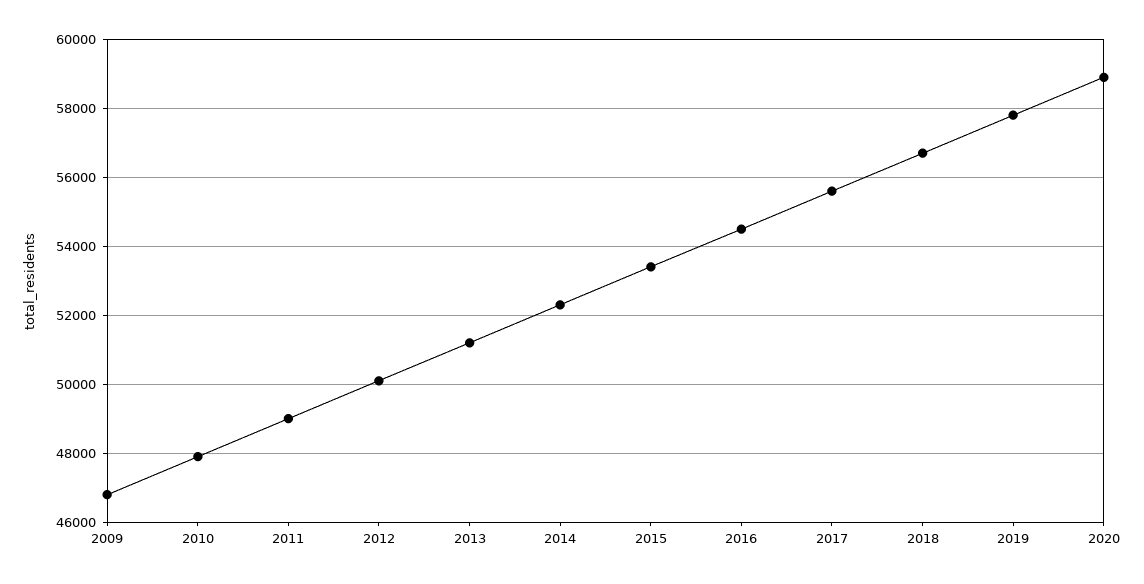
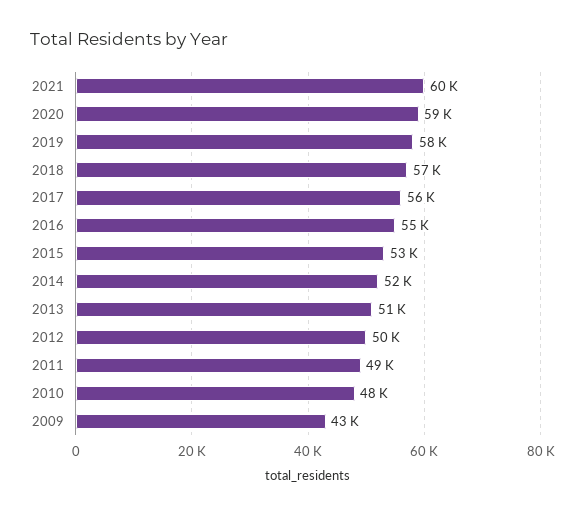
2009: 46800 -> 43000
2021: none -> 60000

